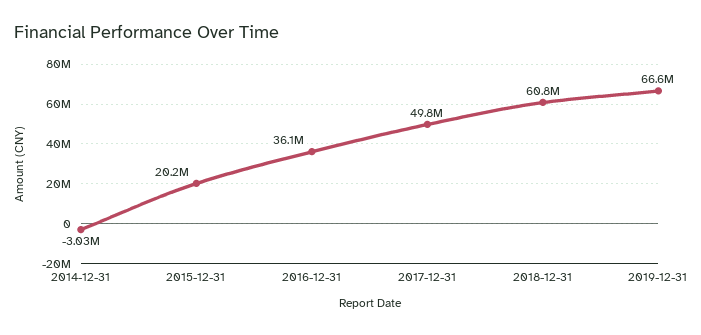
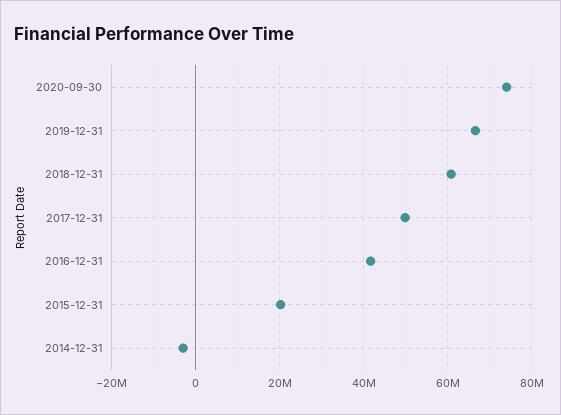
2016-12-31: 36100000 -> 42000000
2020-09-30: none -> 74000000

